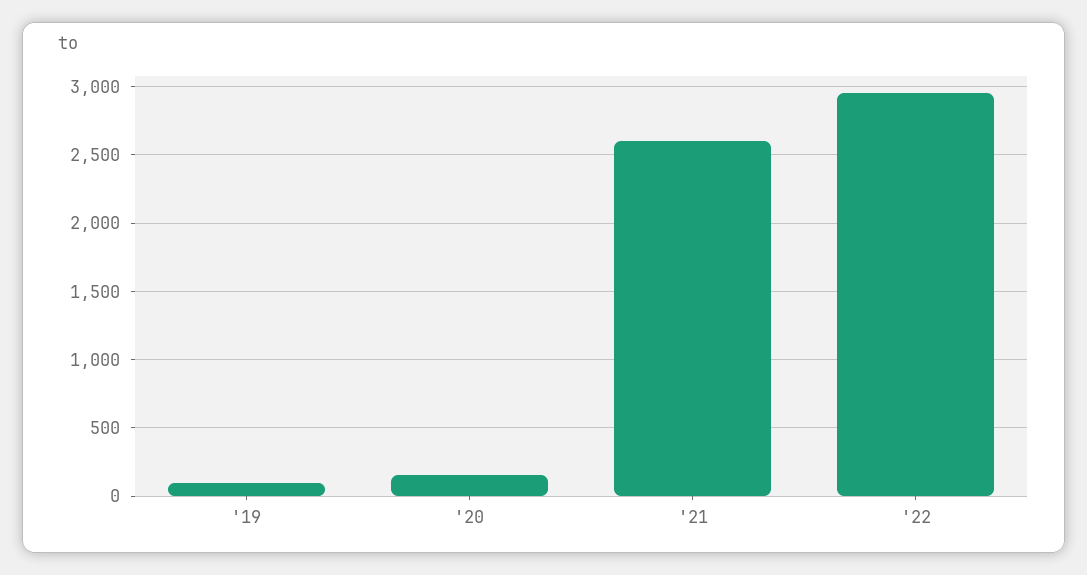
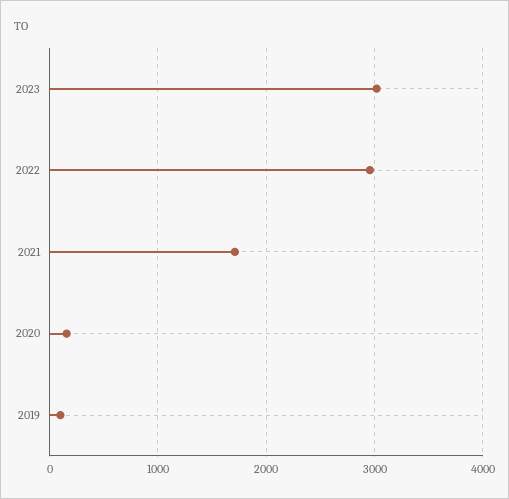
'21: 2600 -> 1700
2023: none -> 3000

